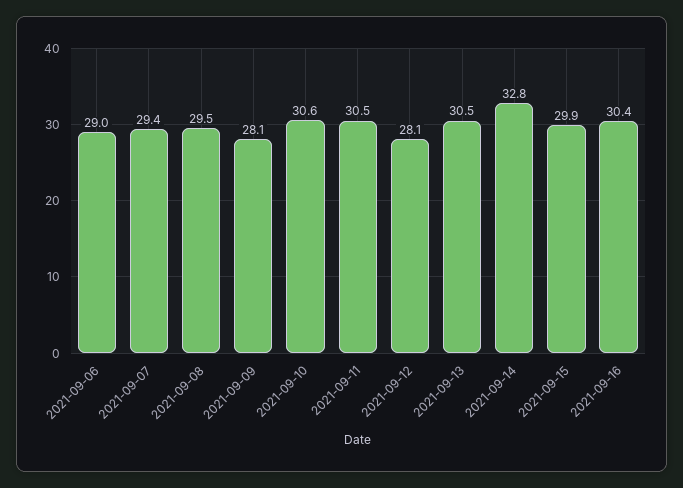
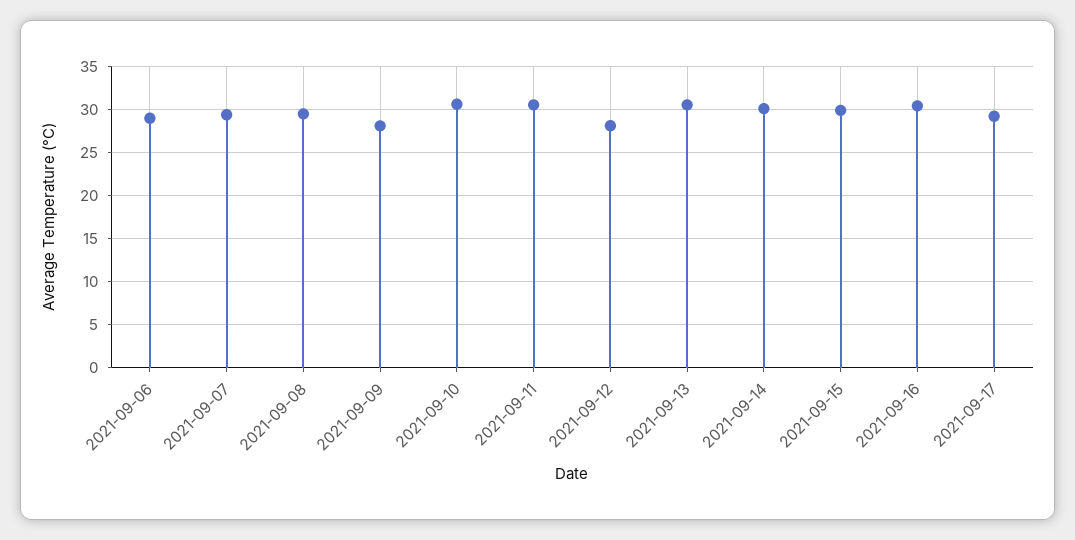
2021-09-14: 32.8 -> 30
2021-09-17: none -> 29

